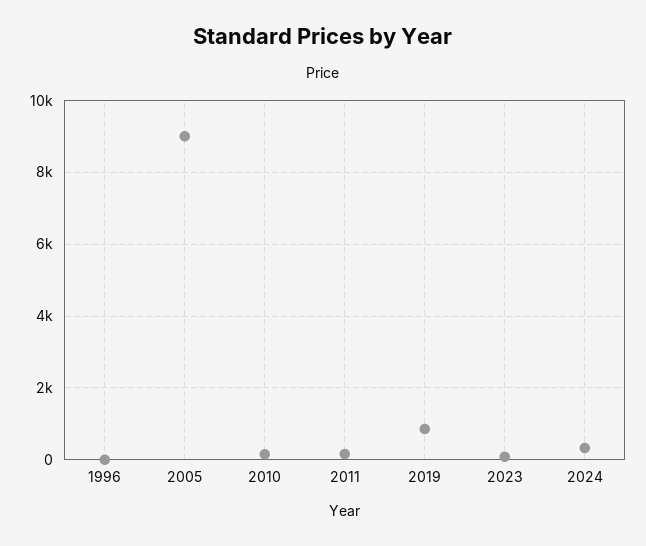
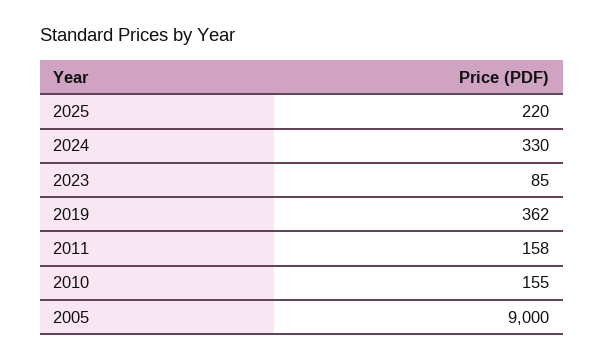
1996: 0 -> none
2019: 800 -> 362
2025: none -> 220

